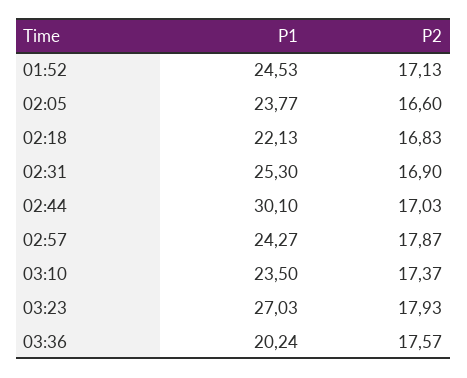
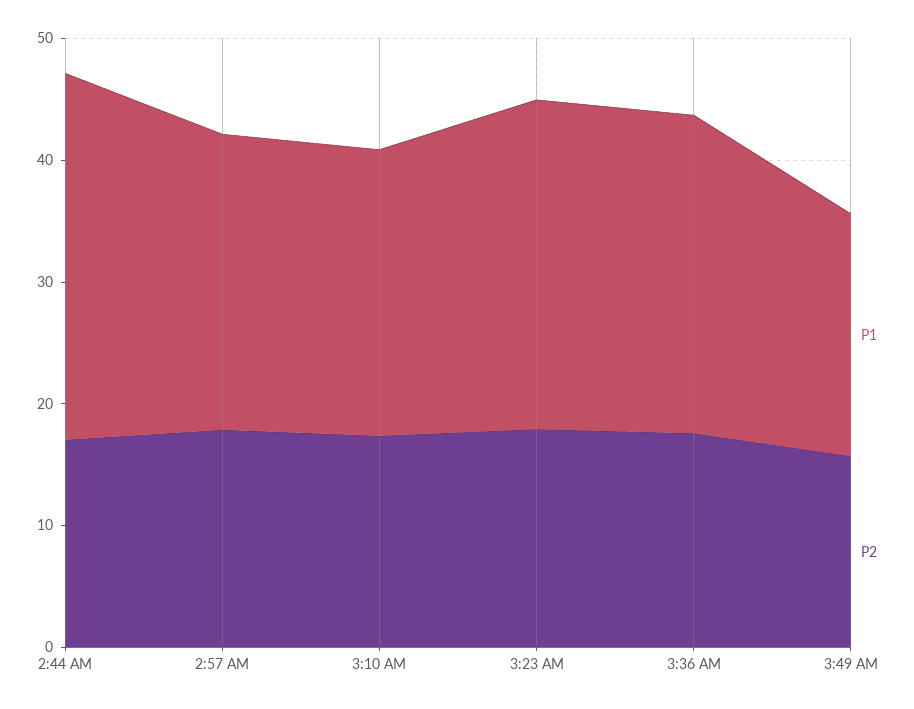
P1, 01:52: 24.53 -> none
P2, 01:52: 17.13 -> none
P1, 02:05: 23.77 -> none
P2, 02:05: 16.6 -> none
P1, 02:18: 22.13 -> none
P2, 02:18: 16.83 -> none
P1, 02:31: 25.3 -> none
P2, 02:31: 16.9 -> none
P1, 03:36: 20.24 -> 26
P1, 3:49 AM: none -> 20
P2, 3:49 AM: none -> 16

